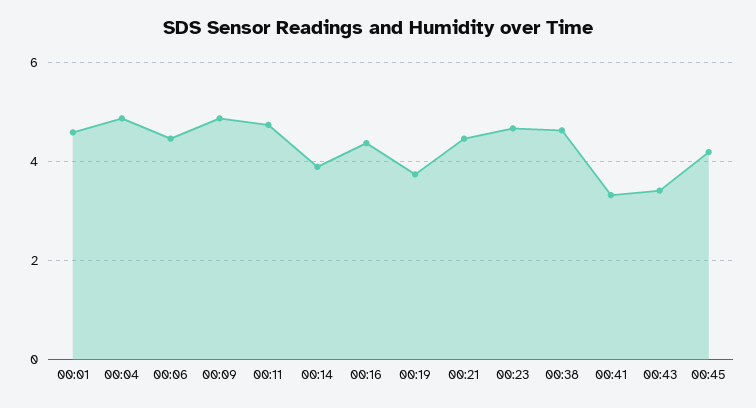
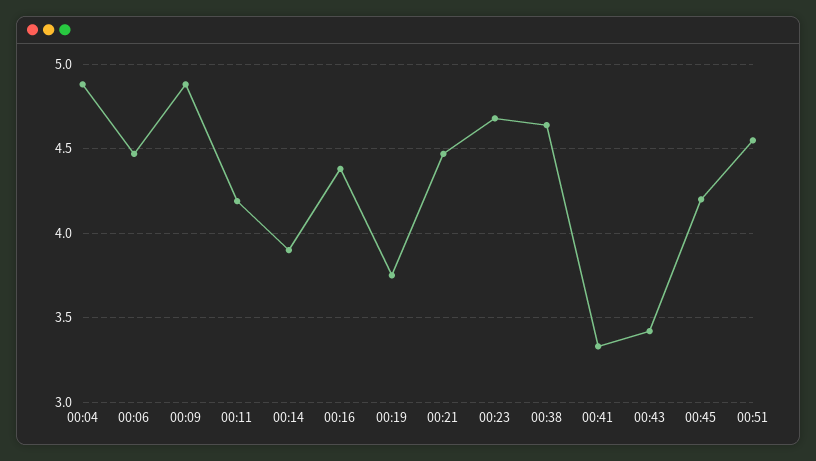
00:01: 4.6 -> none
00:11: 4.8 -> 4.2
00:51: none -> 4.55

